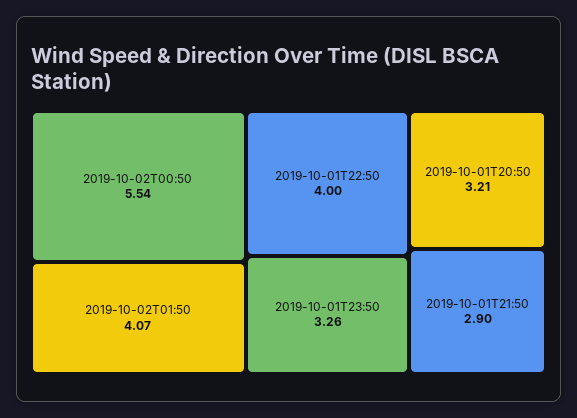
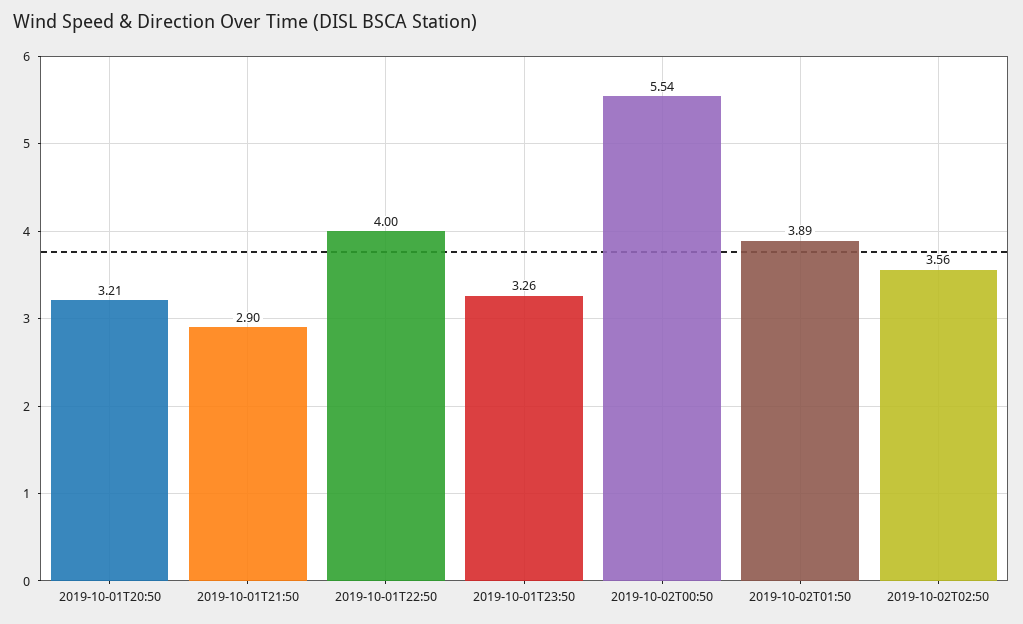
2019-10-02T01:50: 4.07 -> 3.89
2019-10-02T02:50: none -> 3.56

